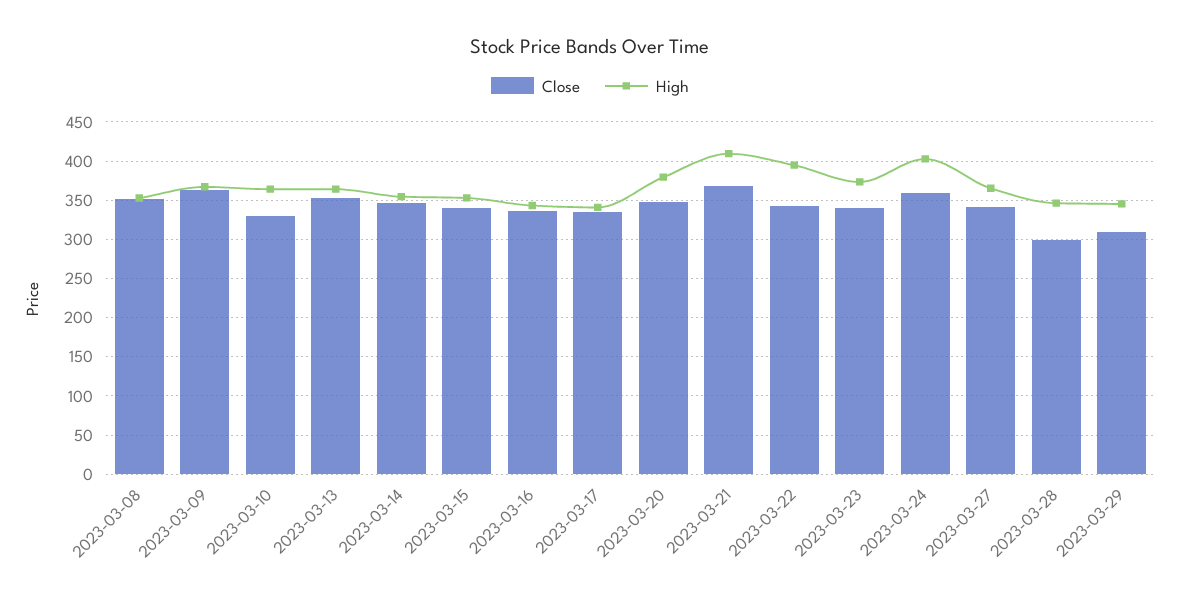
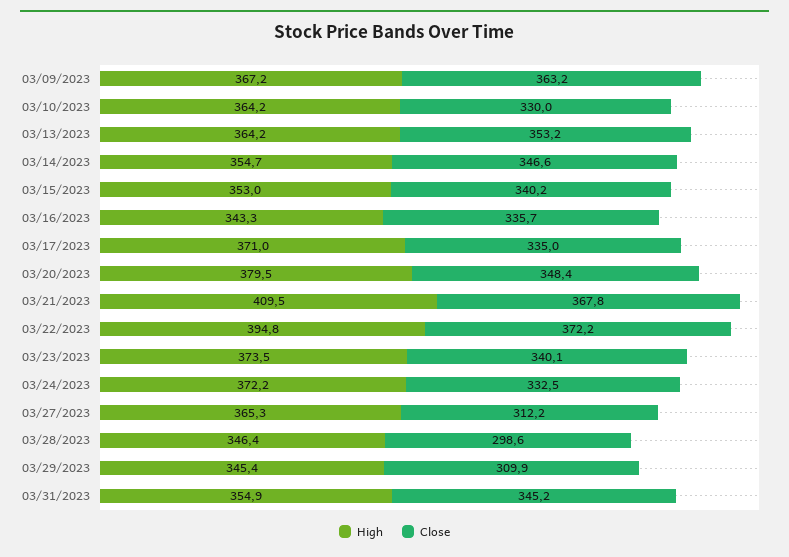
Close, 2023-03-08: 350 -> none
High, 2023-03-08: 350 -> none
High, 2023-03-17: 340 -> 371
Close, 2023-03-22: 340 -> 372.2
Close, 2023-03-24: 360 -> 332.5
High, 2023-03-24: 400 -> 372.2
Close, 2023-03-27: 340 -> 312.2
High, 03/31/2023: none -> 354.9
Close, 03/31/2023: none -> 345.2

